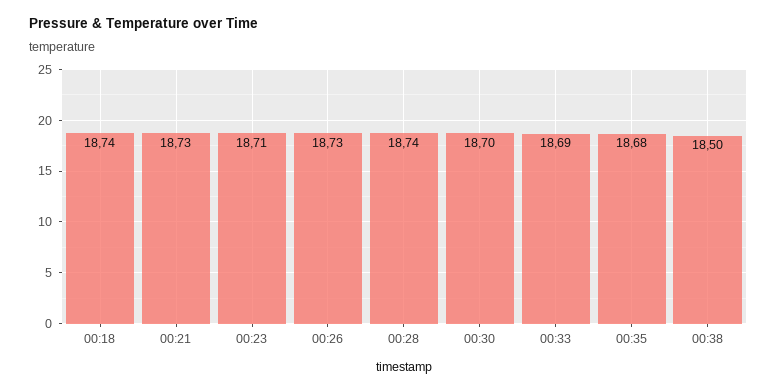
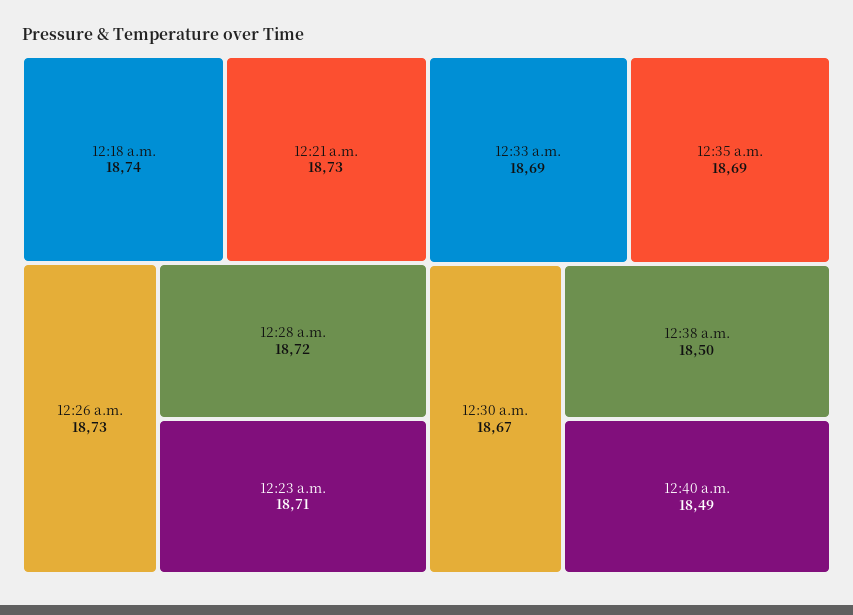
00:28: 18.74 -> 18.72
00:30: 18.7 -> 18.67
00:35: 18.68 -> 18.69
12:40 a.m.: none -> 18.49

